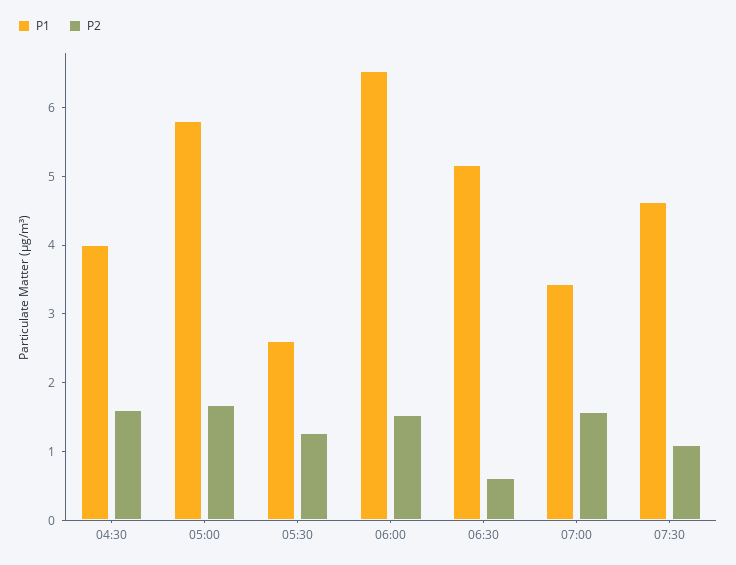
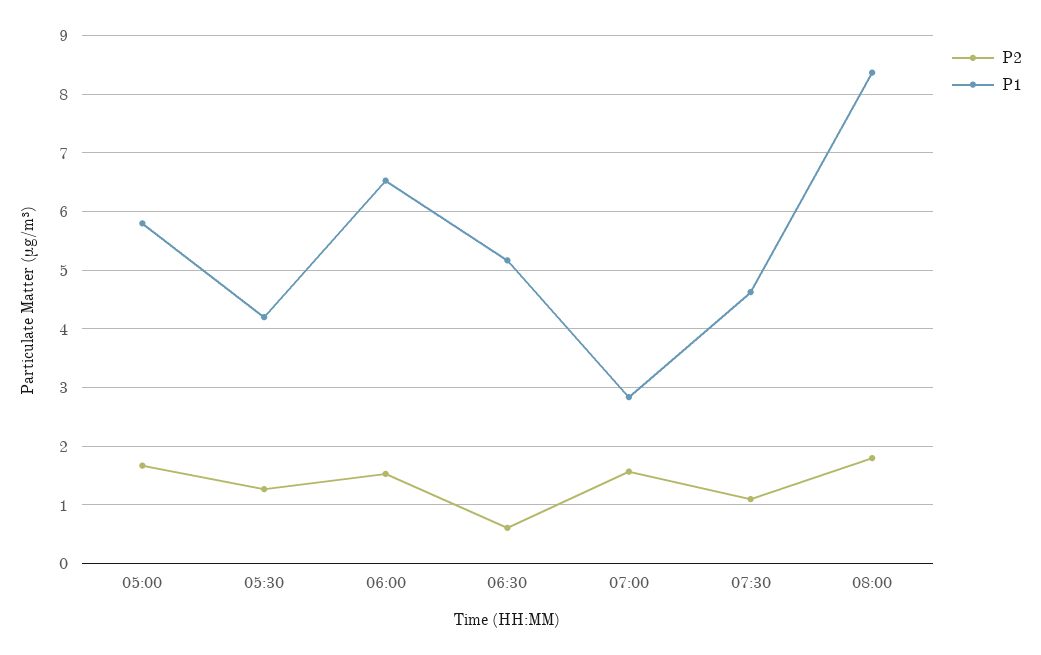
P1, 04:30: 4 -> none
P2, 04:30: 1.6 -> none
P1, 05:30: 2.6 -> 4.2
P1, 07:00: 3.4 -> 2.8
P2, 08:00: none -> 1.8
P1, 08:00: none -> 8.4

